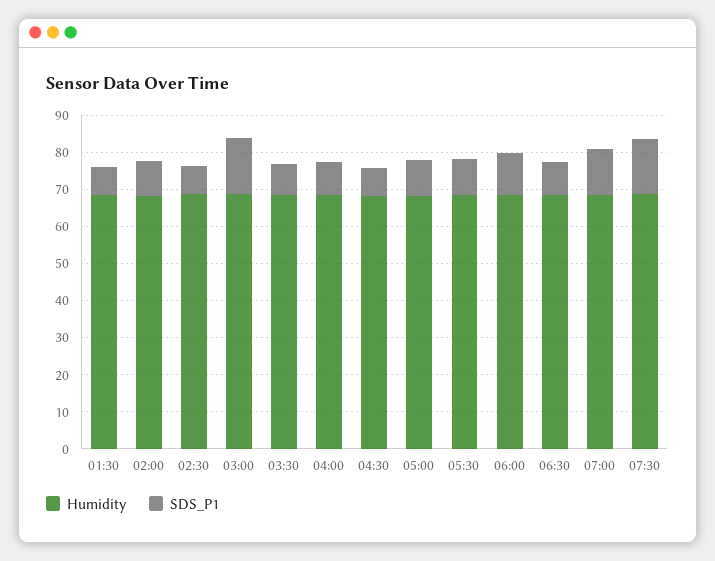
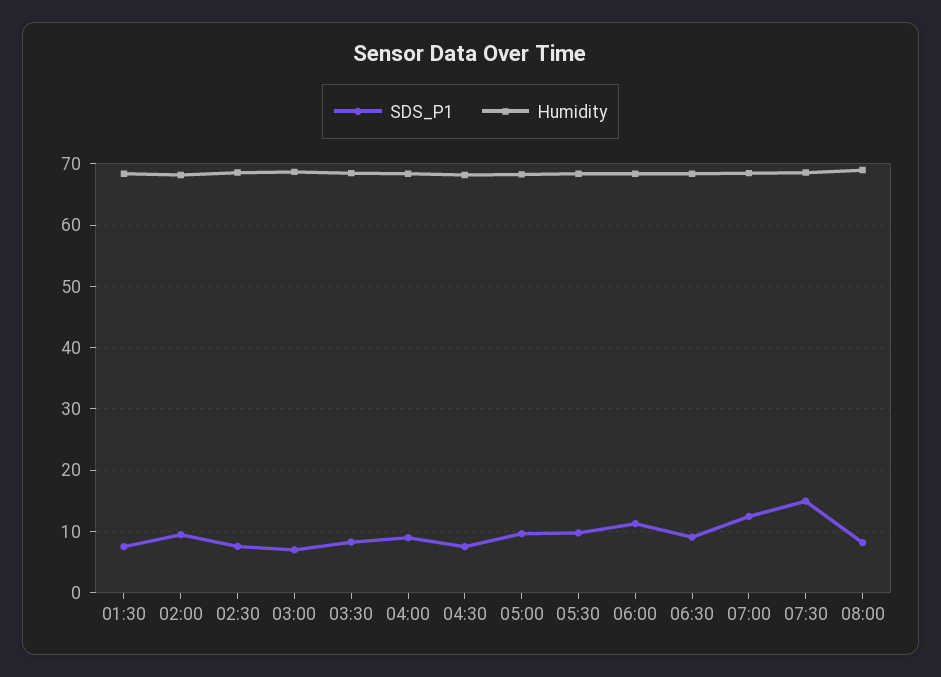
SDS_P1, 03:00: 15 -> 7
SDS_P1, 08:00: none -> 8
Humidity, 08:00: none -> 69

